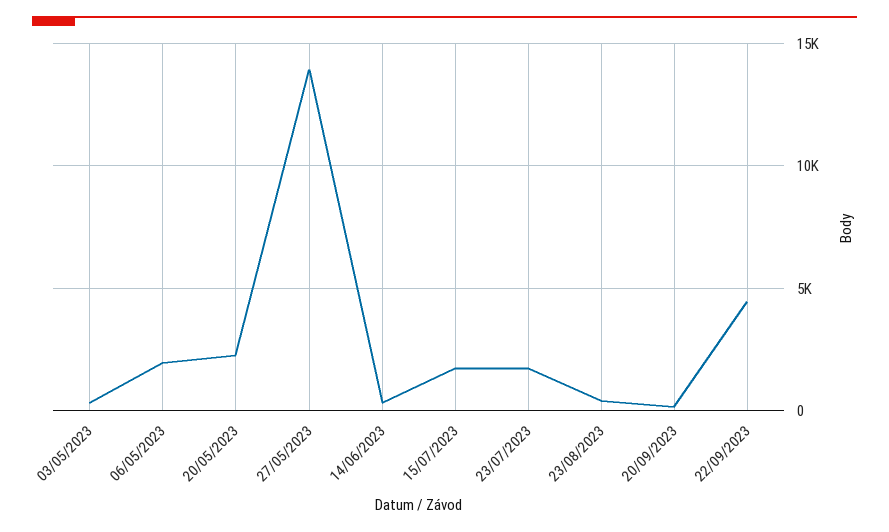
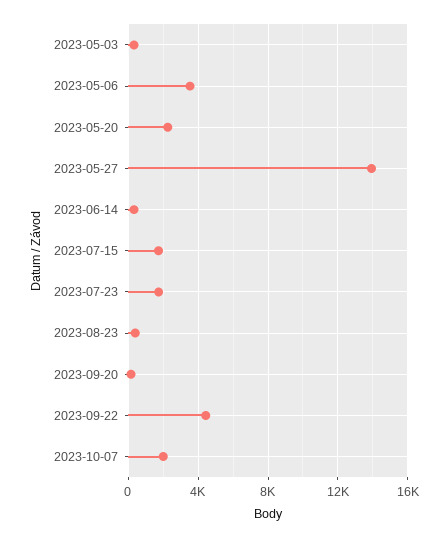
06/05/2023: 2000 -> 3500
2023-10-07: none -> 2000

